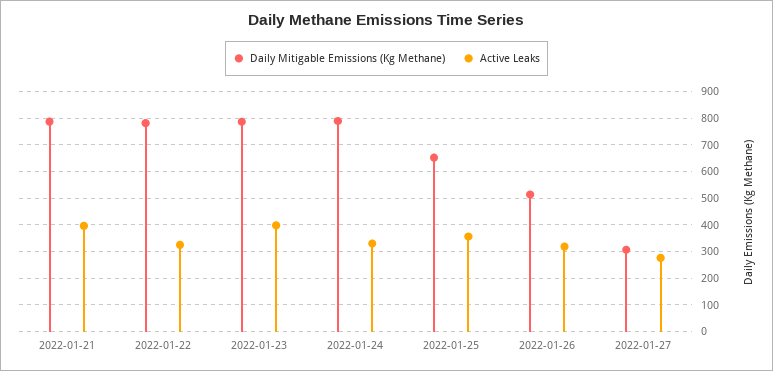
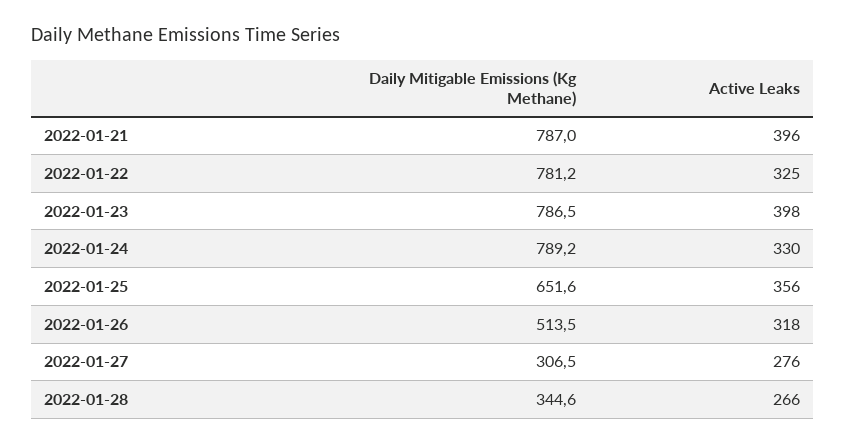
Daily Mitigable Emissions (Kg Methane), 2022-01-28: none -> 344.6
Active Leaks, 2022-01-28: none -> 266

